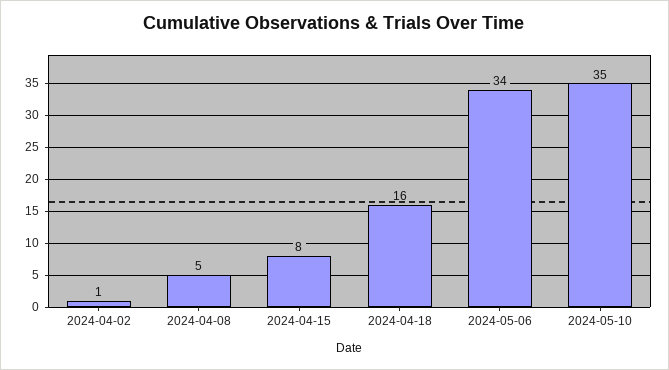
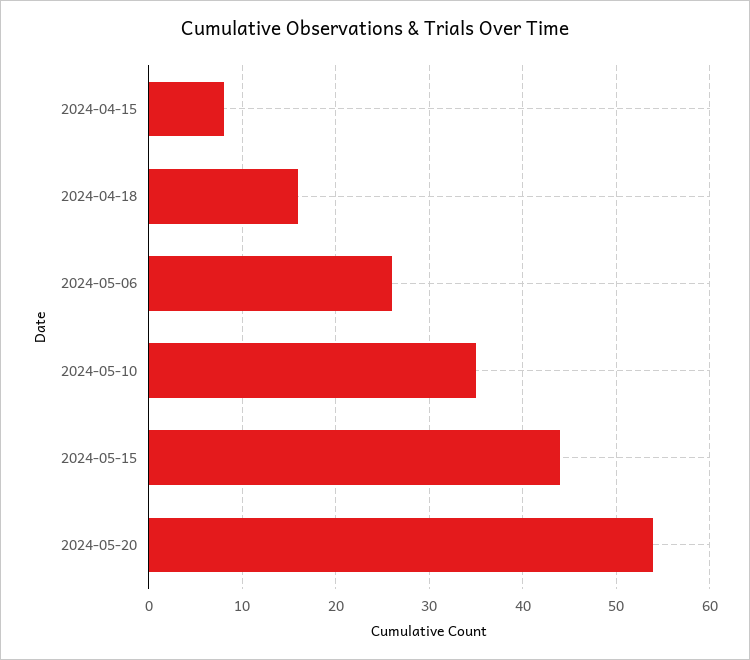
2024-04-02: 1 -> none
2024-04-08: 5 -> none
2024-05-06: 34 -> 26
2024-05-15: none -> 44
2024-05-20: none -> 54

